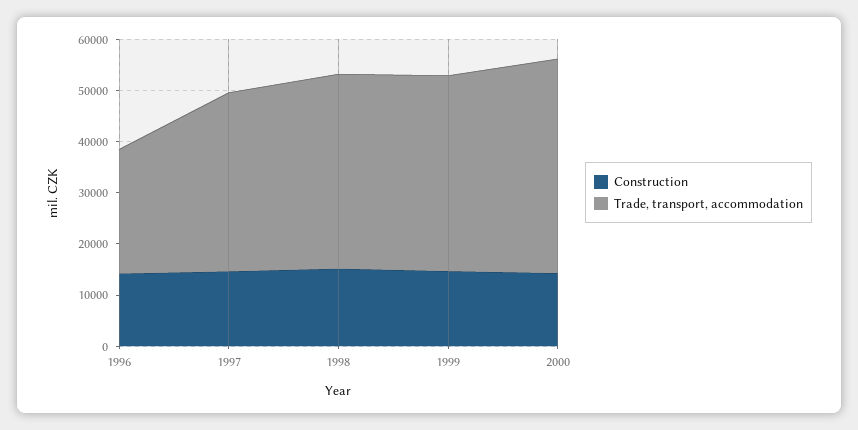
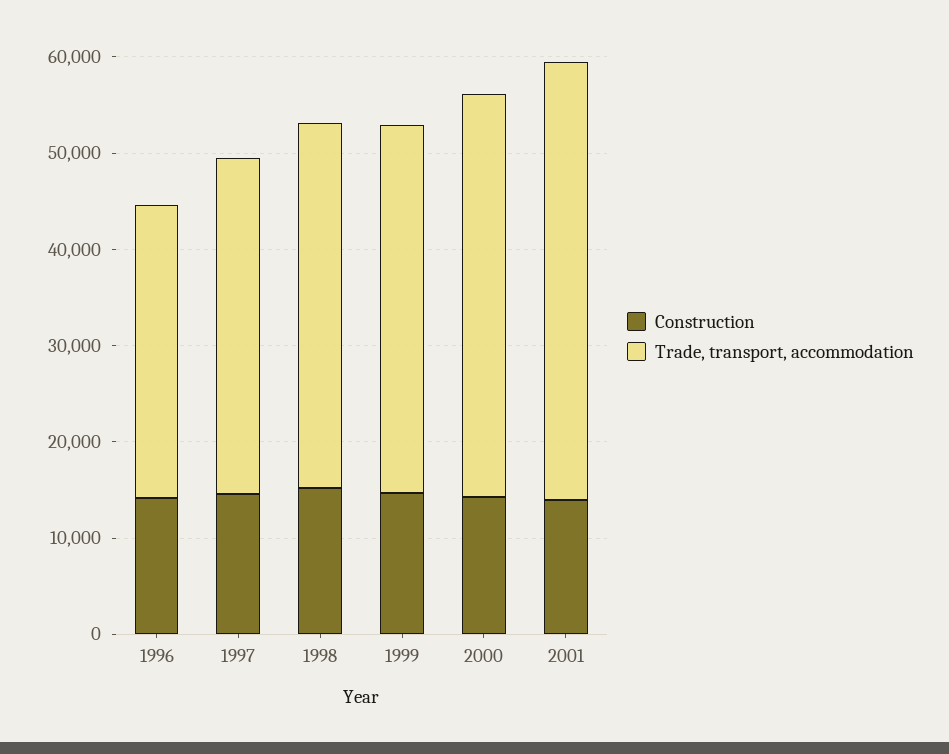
Trade, transport, accommodation, 1996: 24000 -> 30000
Construction, 2001: none -> 14000
Trade, transport, accommodation, 2001: none -> 46000

